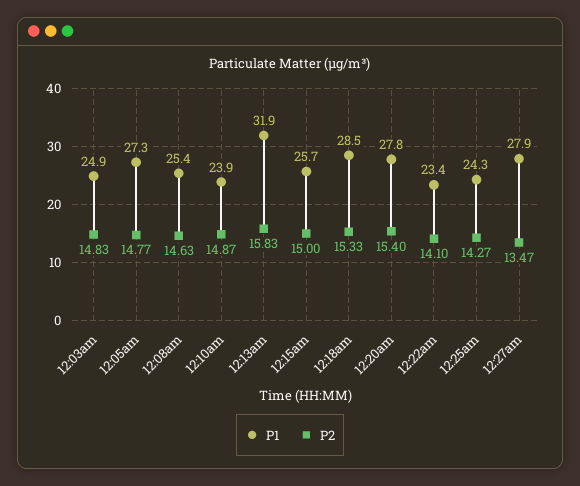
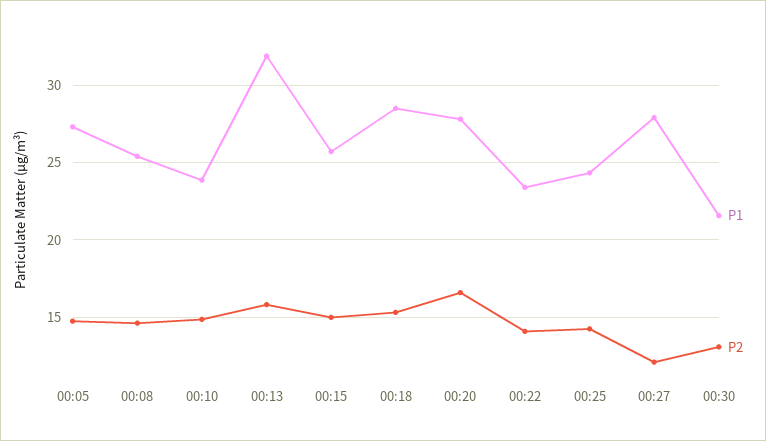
P1, 12:03am: 24.9 -> none
P2, 12:03am: 14.83 -> none
P2, 12:20am: 15.4 -> 16.5
P2, 12:27am: 13.47 -> 12
P1, 00:30: none -> 21.5
P2, 00:30: none -> 13

